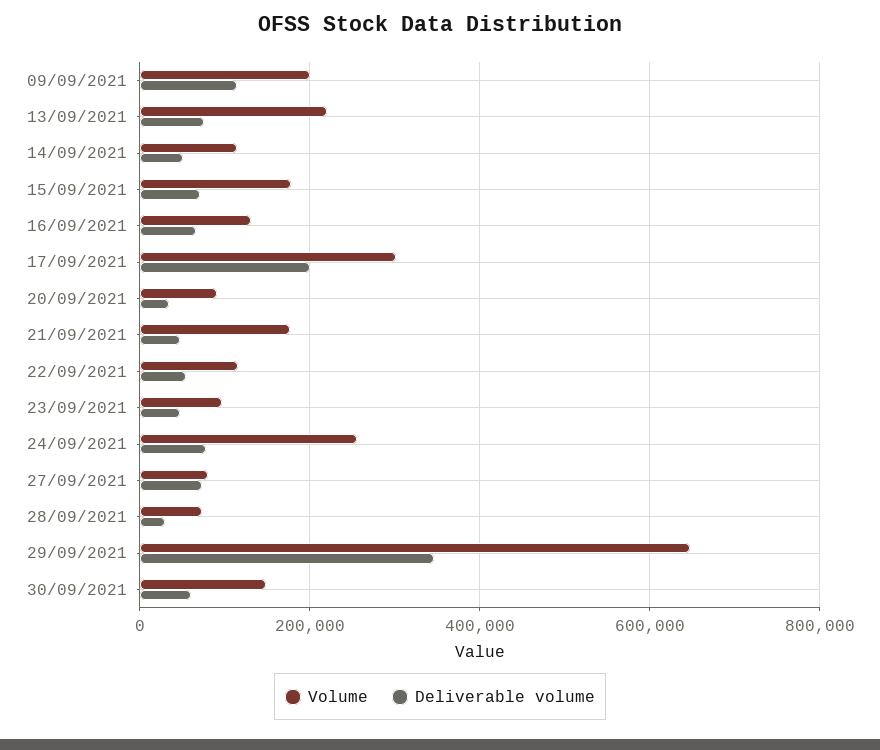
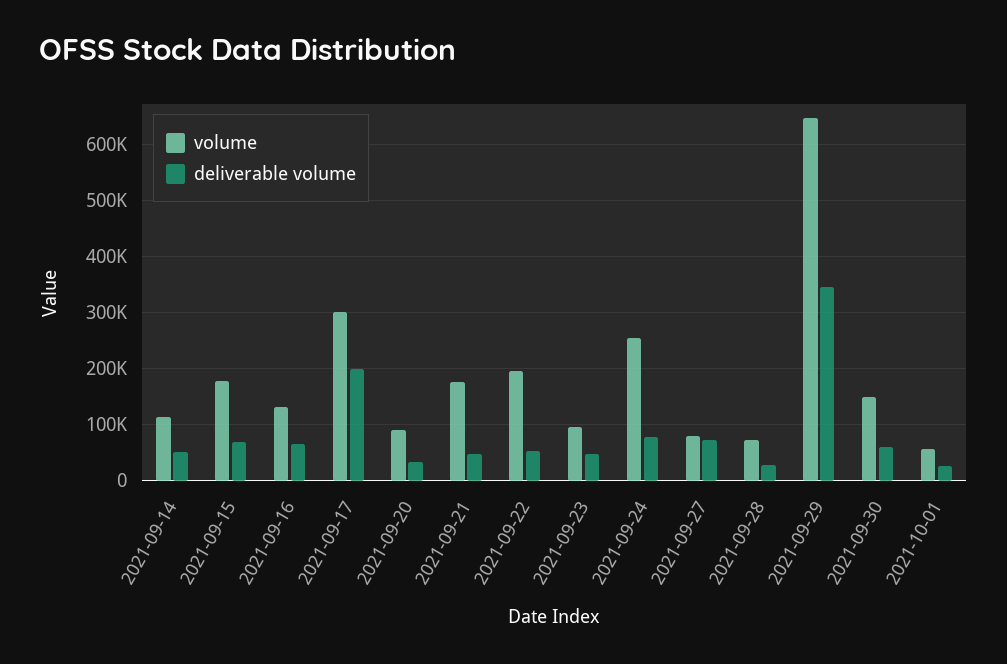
Volume, 09/09/2021: 200000 -> none
Deliverable volume, 09/09/2021: 120000 -> none
Volume, 13/09/2021: 220000 -> none
Deliverable volume, 13/09/2021: 80000 -> none
Volume, 22/09/2021: 120000 -> 200000
Volume, 2021-10-01: none -> 60000
Deliverable volume, 2021-10-01: none -> 20000

